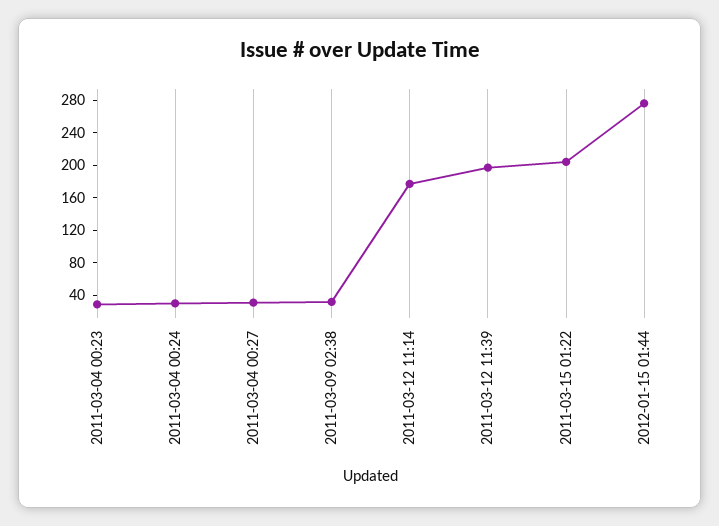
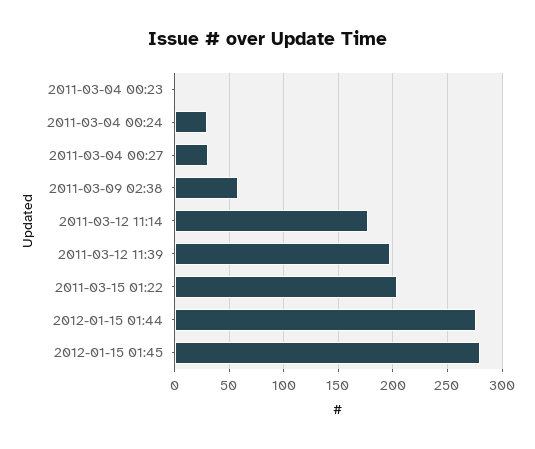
2011-03-04 00:23: 30 -> 0
2011-03-09 02:38: 30 -> 60
2012-01-15 01:45: none -> 280

